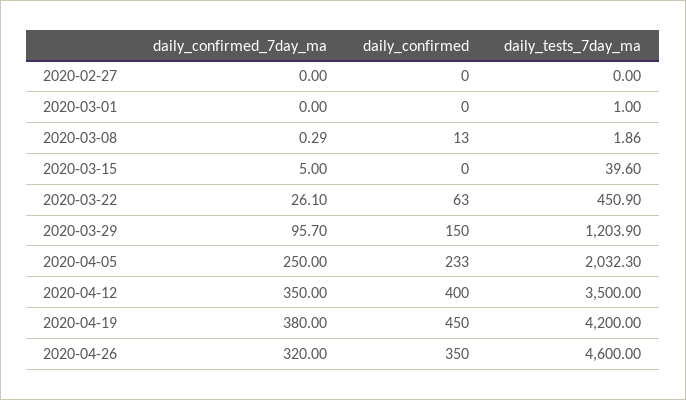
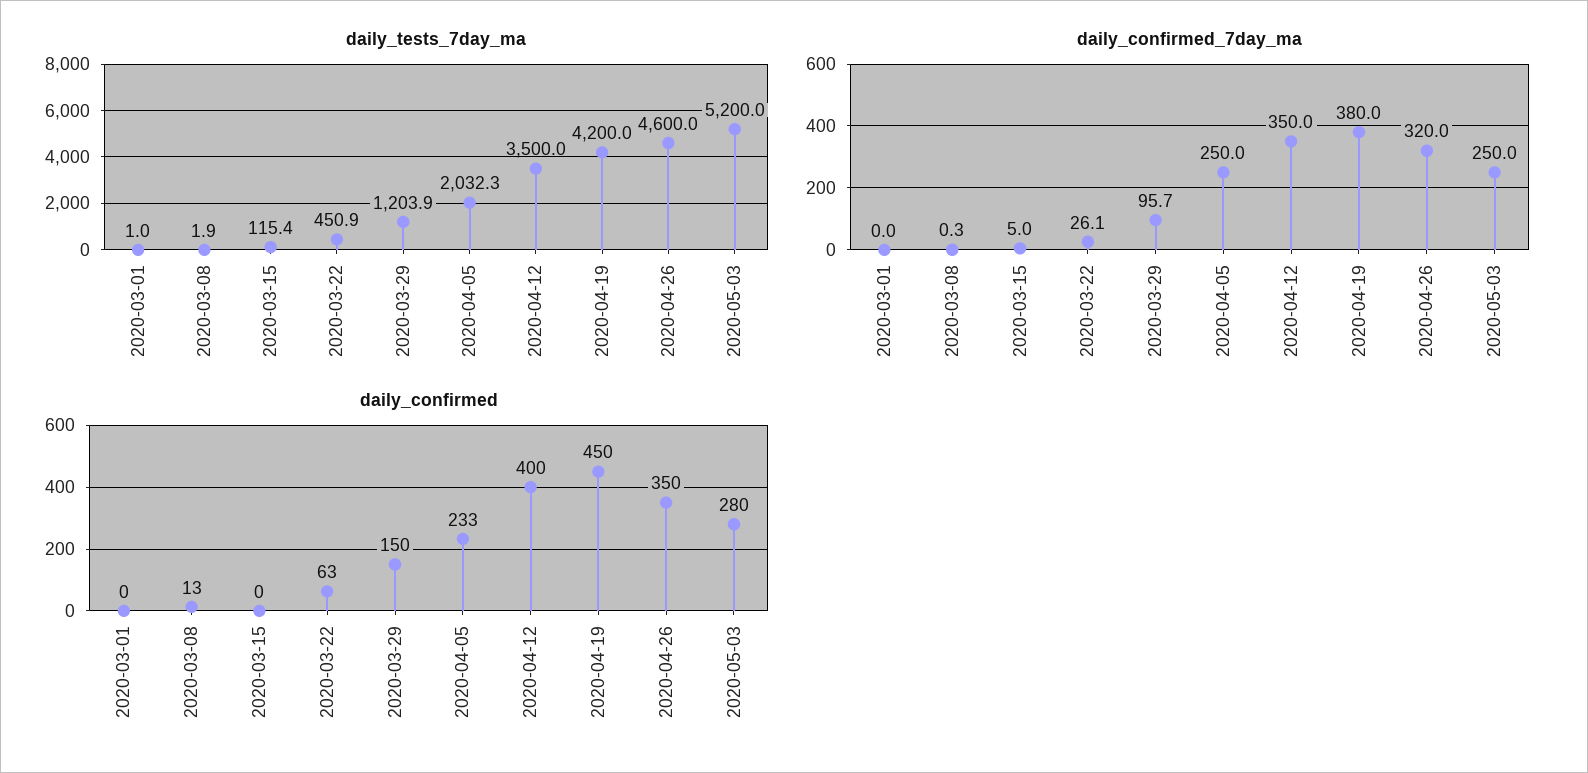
daily_confirmed_7day_ma, 2020-02-27: 0 -> none
daily_confirmed, 2020-02-27: 0 -> none
daily_tests_7day_ma, 2020-02-27: 0 -> none
daily_tests_7day_ma, 2020-03-15: 39.6 -> 115.4
daily_tests_7day_ma, 2020-05-03: none -> 5200
daily_confirmed_7day_ma, 2020-05-03: none -> 250
daily_confirmed, 2020-05-03: none -> 280

